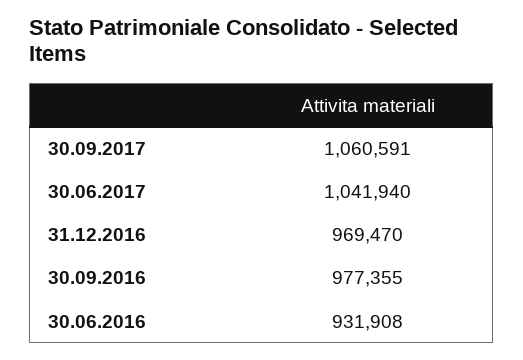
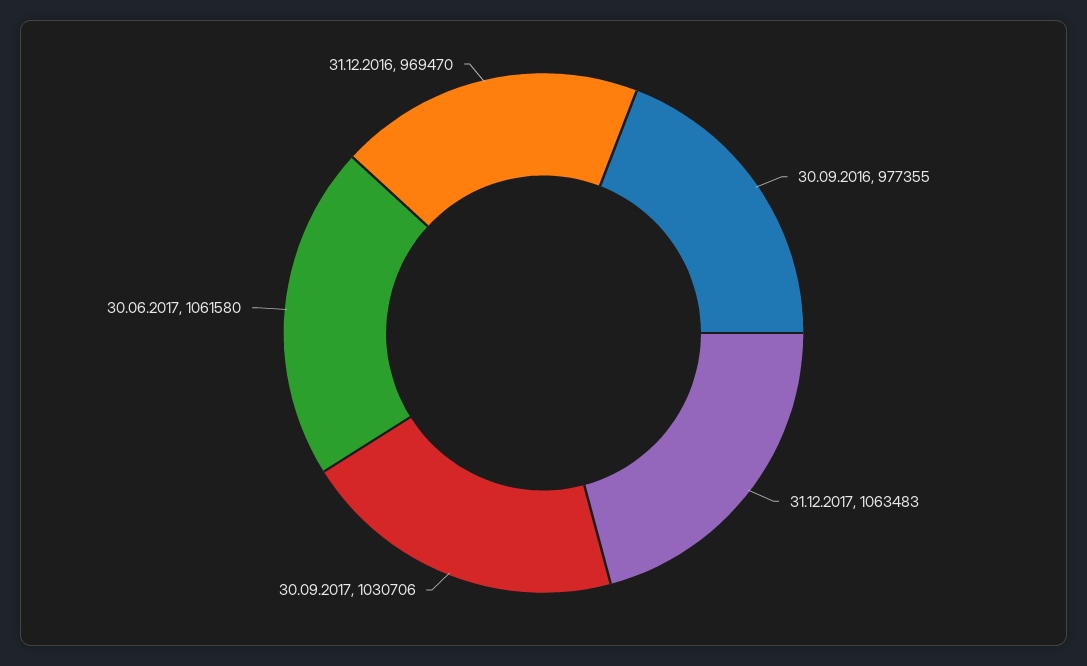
30.09.2017: 1060591 -> 1030706
30.06.2017: 1041940 -> 1061580
30.06.2016: 931908 -> none
31.12.2017: none -> 1063483

